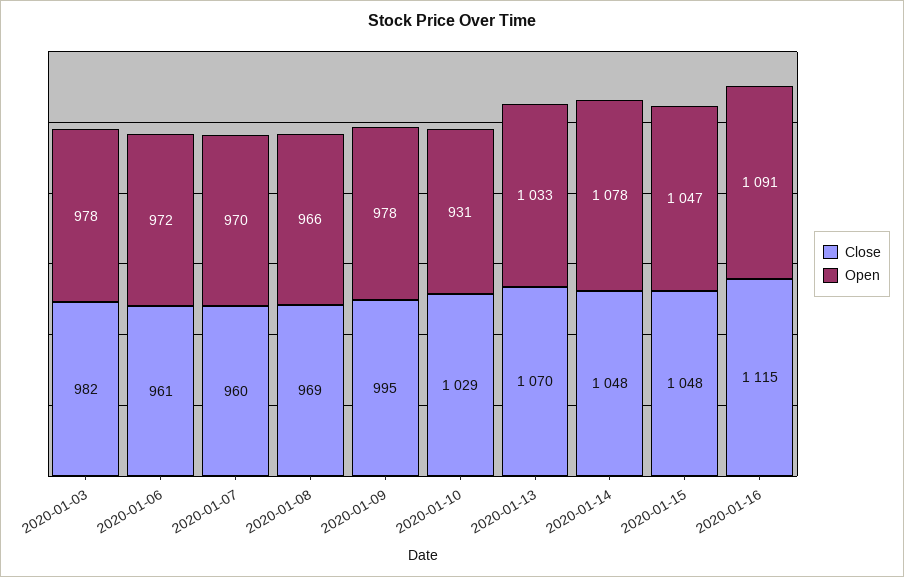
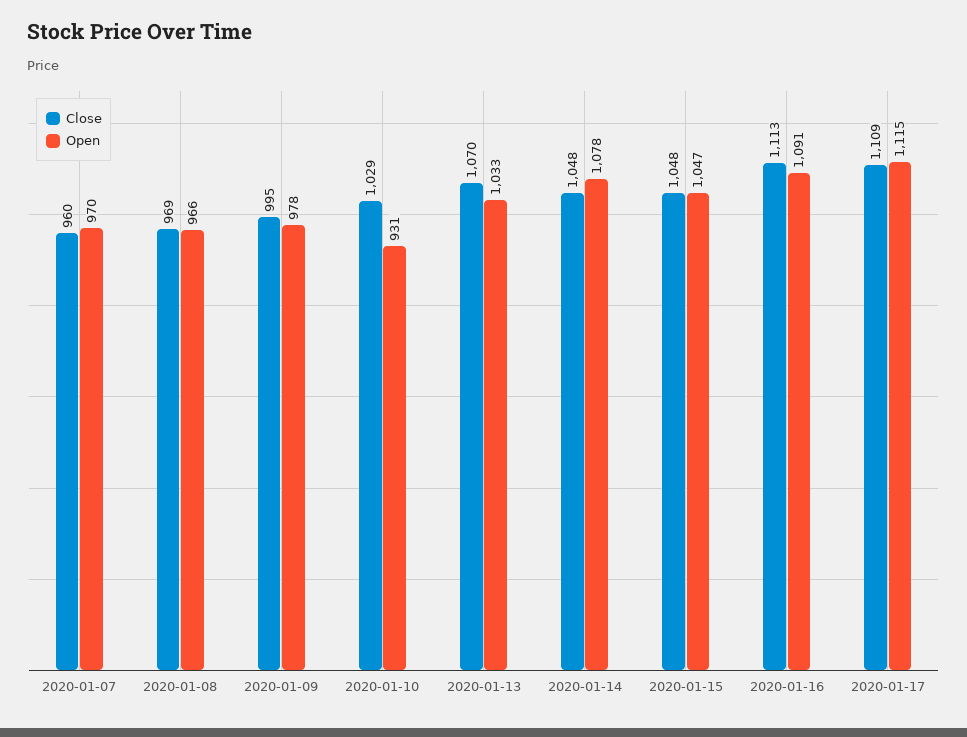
Close, 2020-01-03: 982 -> none
Open, 2020-01-03: 978 -> none
Close, 2020-01-06: 961 -> none
Open, 2020-01-06: 972 -> none
Close, 2020-01-16: 1115 -> 1113
Close, 2020-01-17: none -> 1109
Open, 2020-01-17: none -> 1115

